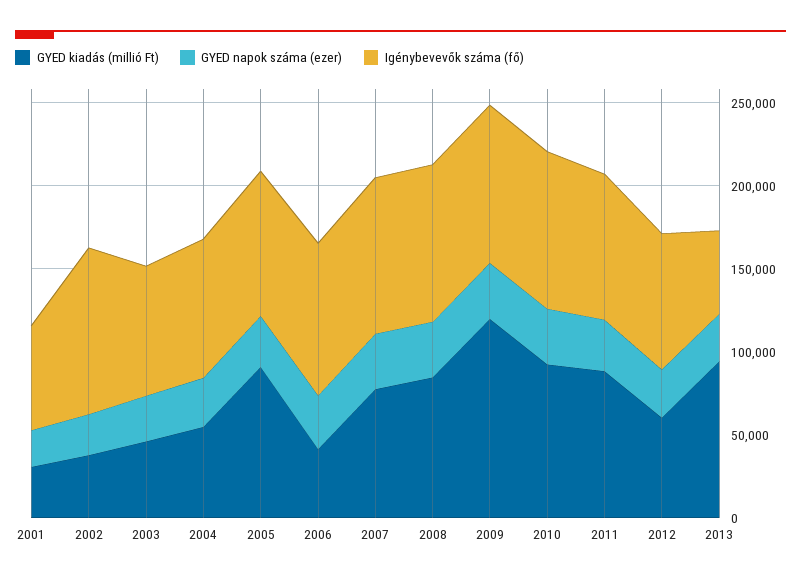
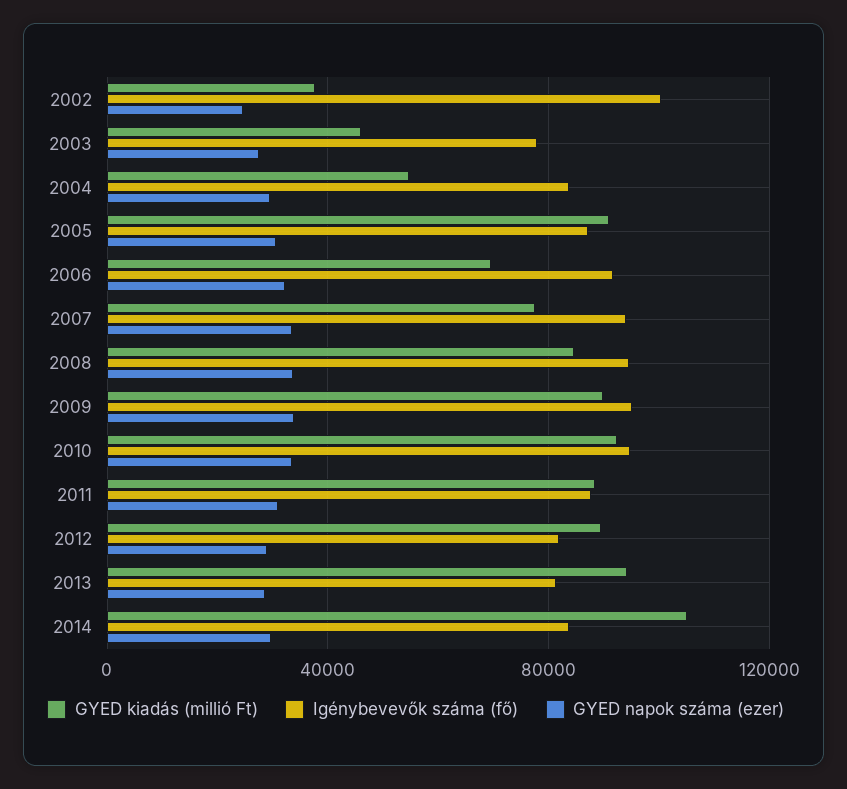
GYED kiadás (millió Ft), 2001: 30000 -> none
GYED napok száma (ezer), 2001: 20000 -> none
Igénybevevők száma (fő), 2001: 60000 -> none
GYED kiadás (millió Ft), 2006: 40000 -> 70000
GYED kiadás (millió Ft), 2009: 120000 -> 90000
GYED kiadás (millió Ft), 2012: 60000 -> 90000
Igénybevevők száma (fő), 2013: 50000 -> 80000
GYED kiadás (millió Ft), 2014: none -> 105000
Igénybevevők száma (fő), 2014: none -> 85000
GYED napok száma (ezer), 2014: none -> 30000

